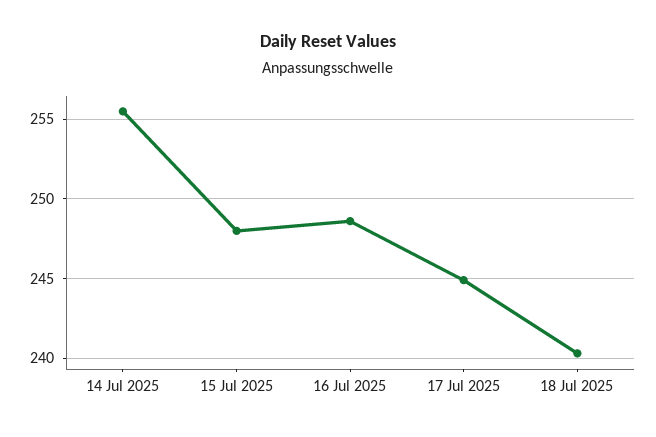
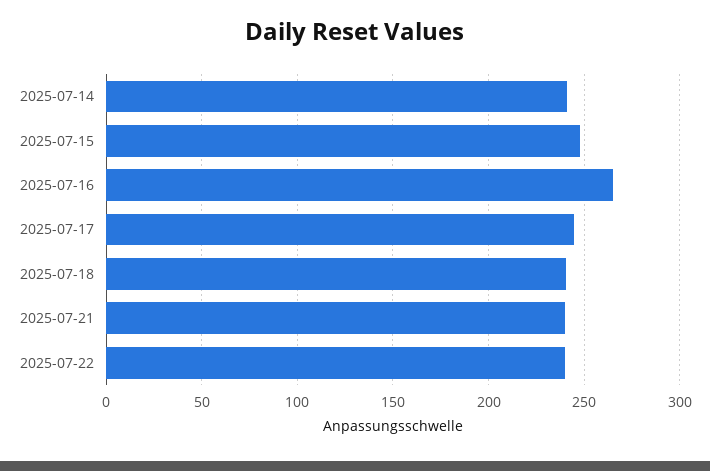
14 Jul 2025: 255.5 -> 240
16 Jul 2025: 248.5 -> 265
2025-07-21: none -> 240
2025-07-22: none -> 240

